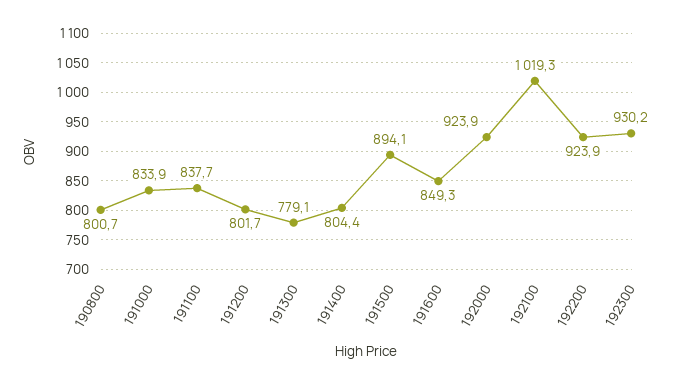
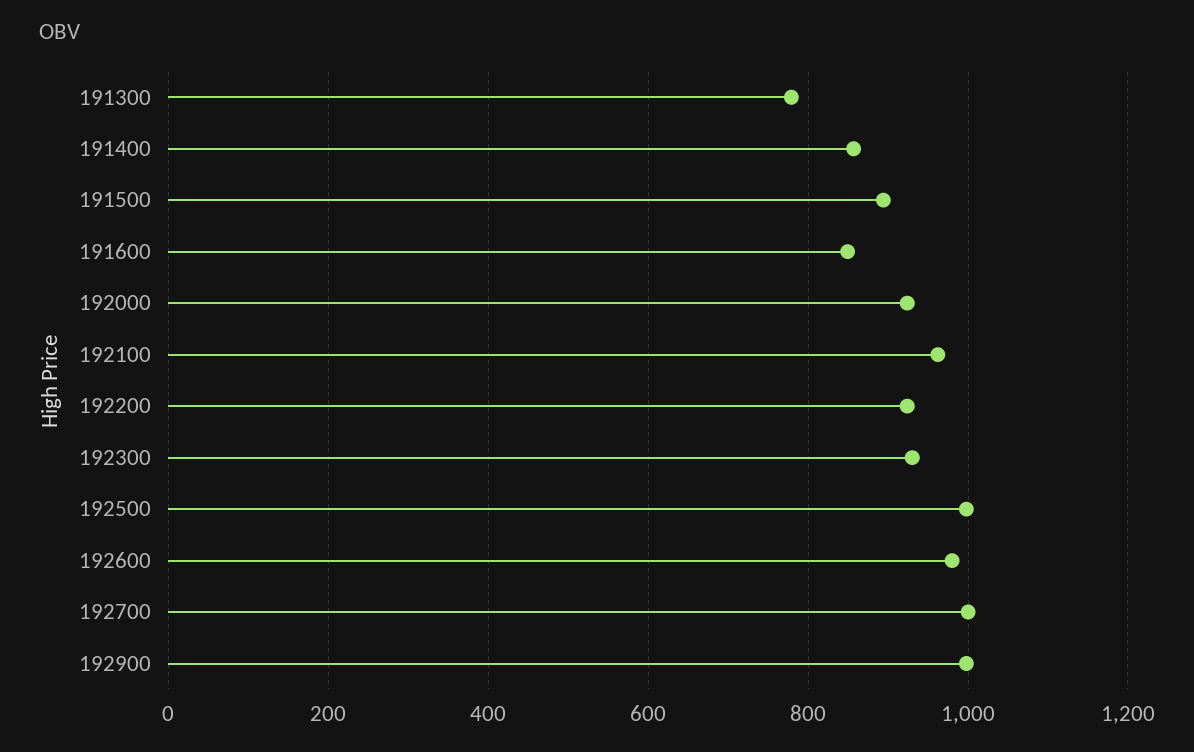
190800: 800.7 -> none
191000: 833.9 -> none
191100: 837.7 -> none
191200: 801.7 -> none
191400: 804.4 -> 860
192100: 1019.3 -> 960
192500: none -> 1000
192600: none -> 980
192700: none -> 1000
192900: none -> 1000

